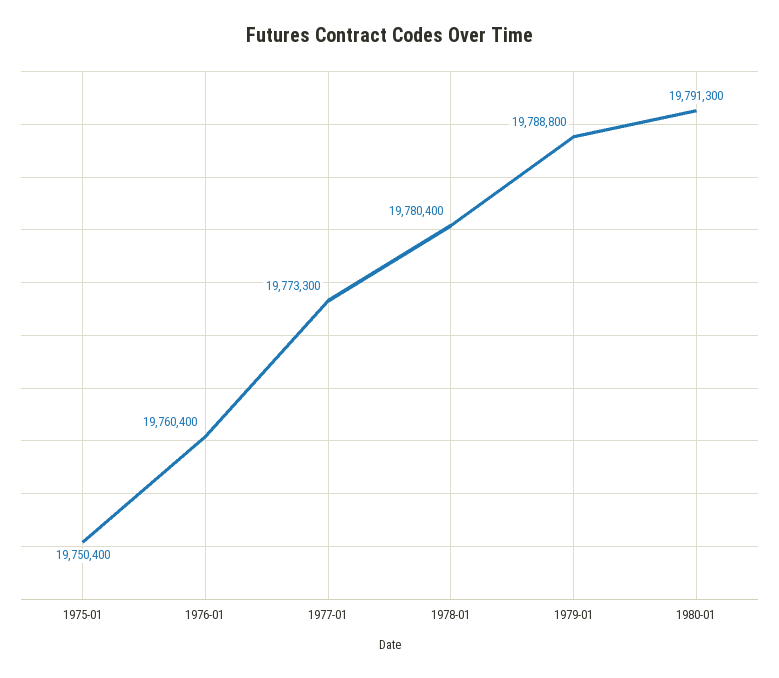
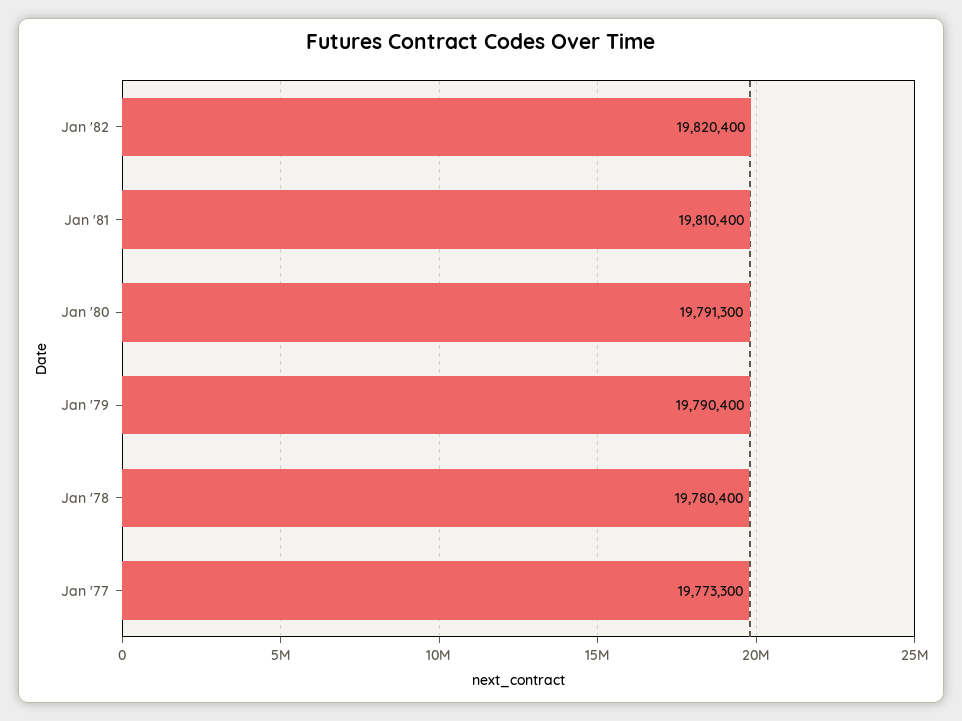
1975-01: 19750400 -> none
1976-01: 19760400 -> none
1979-01: 19788800 -> 19790400
Jan '82: none -> 19820400
Jan '81: none -> 19810400

